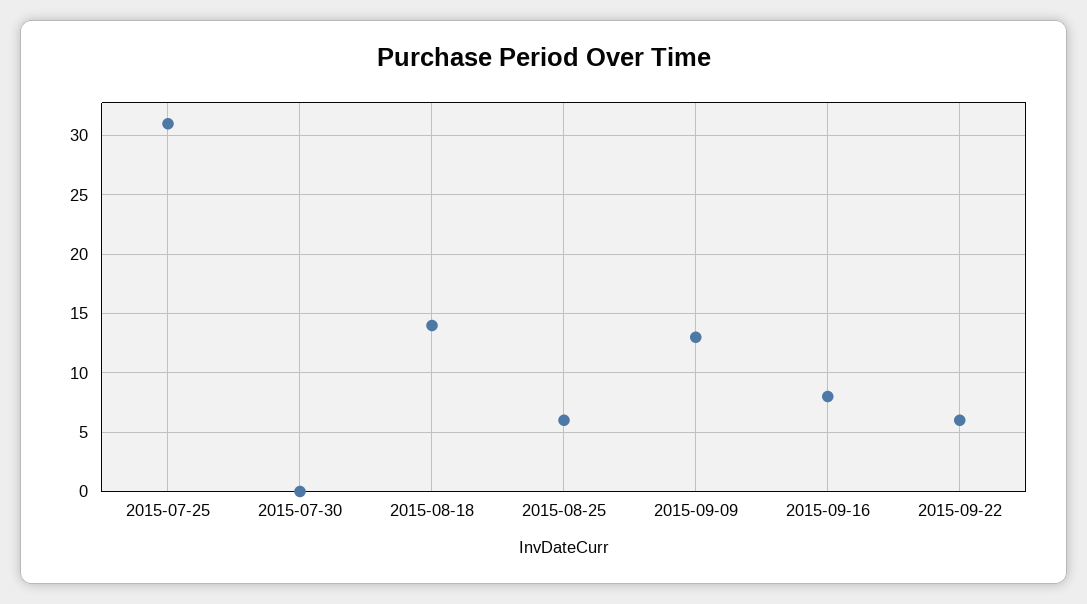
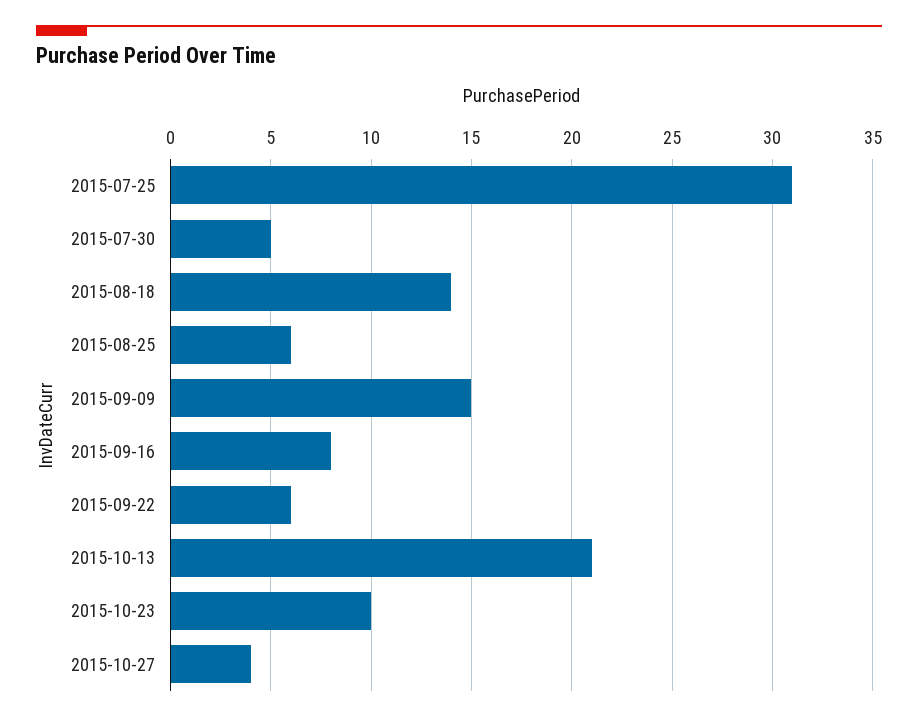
2015-07-30: 0 -> 5
2015-09-09: 13 -> 15
2015-10-13: none -> 21
2015-10-23: none -> 10
2015-10-27: none -> 4

